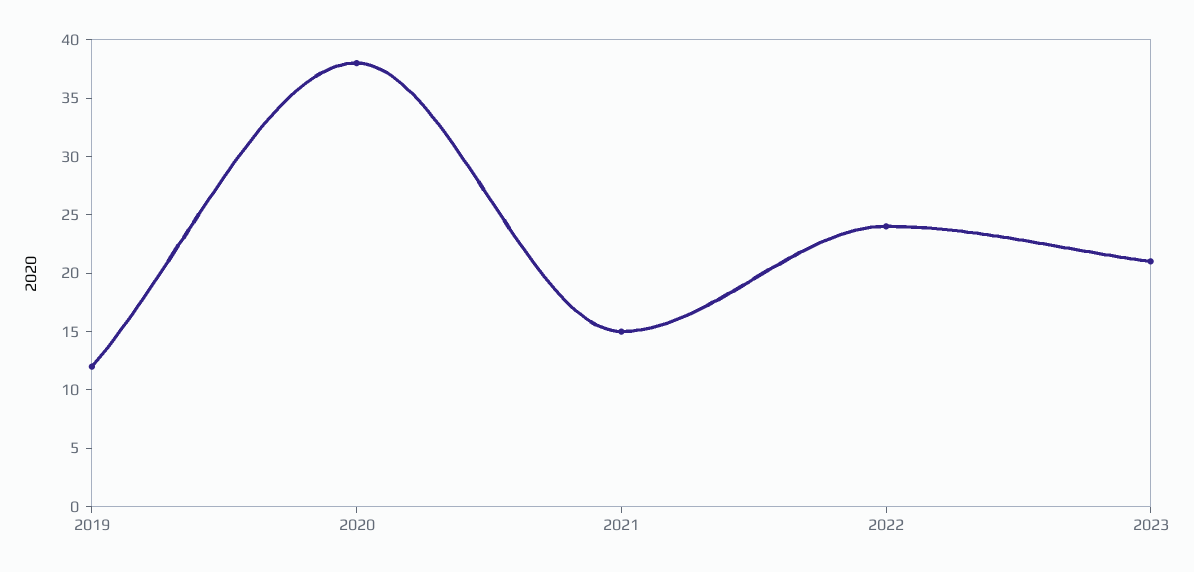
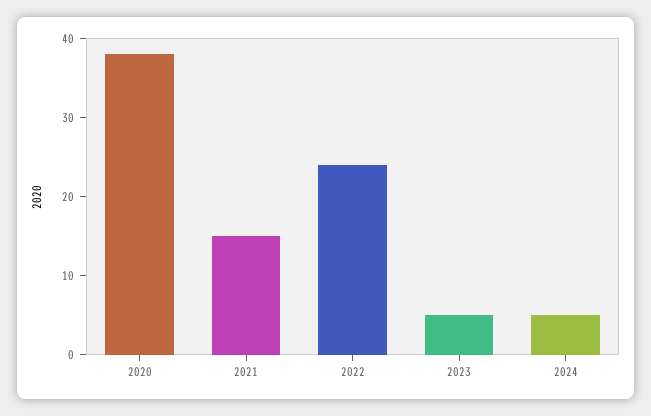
2019: 12 -> none
2023: 21 -> 5
2024: none -> 5

